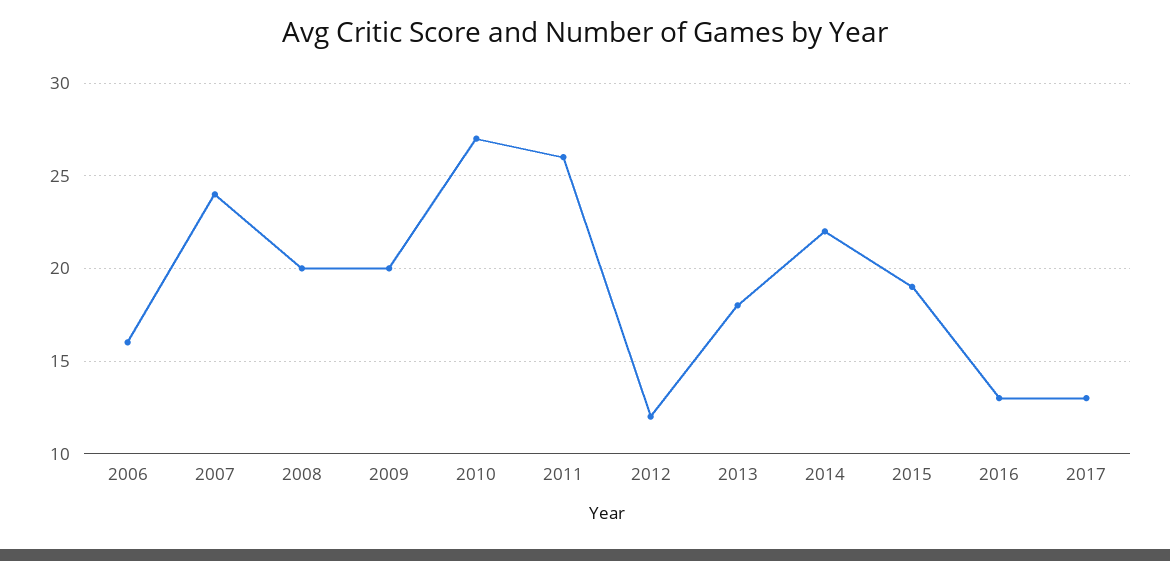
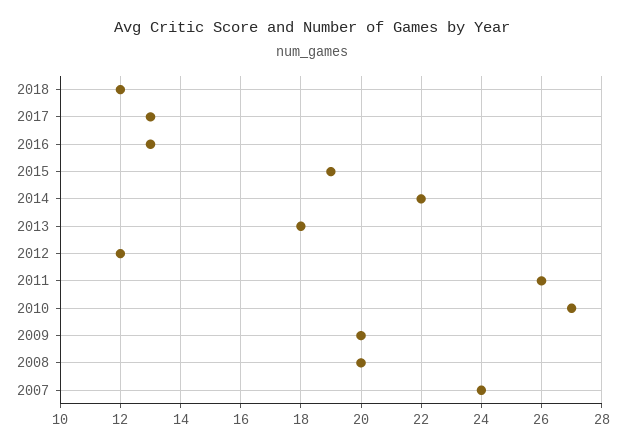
2006: 16 -> none
2018: none -> 12

